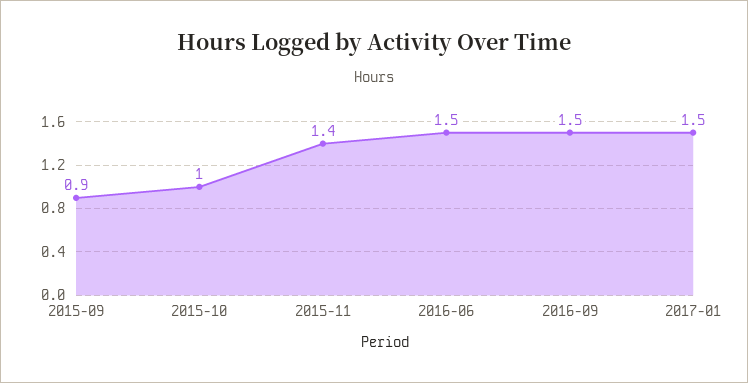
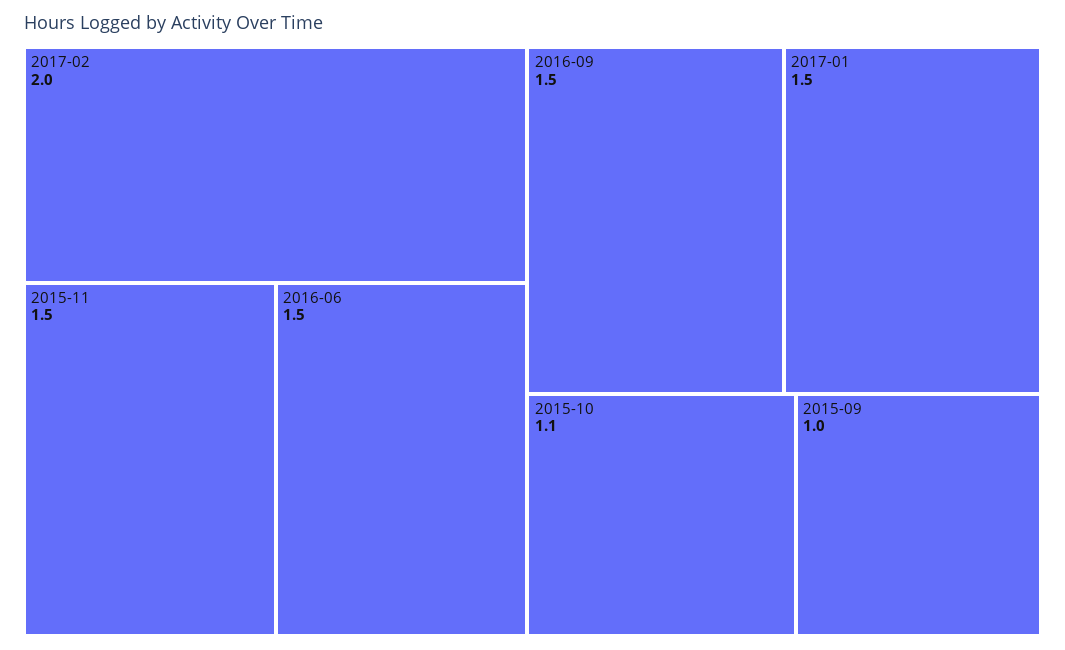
2015-09: 0.9 -> 1
2015-10: 1 -> 1.1
2015-11: 1.4 -> 1.5
2017-02: none -> 2

